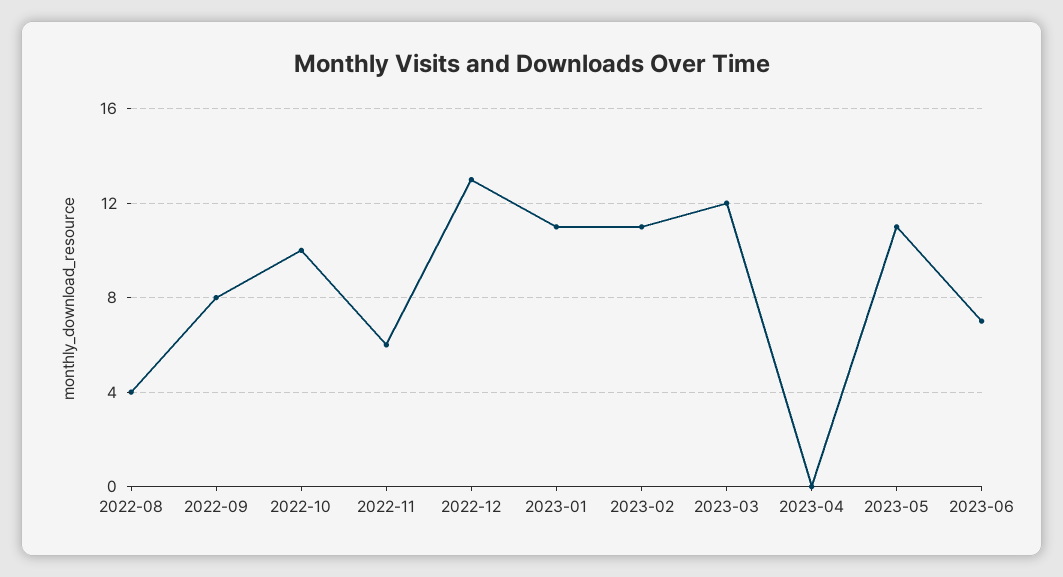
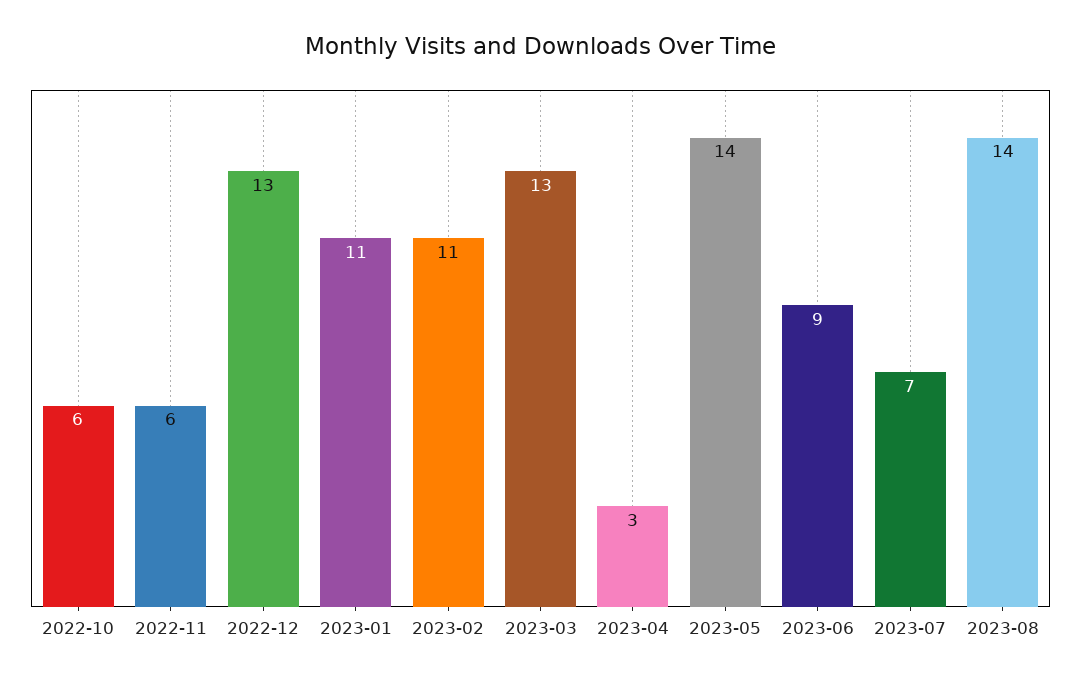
2022-08: 4 -> none
2022-09: 8 -> none
2022-10: 10 -> 6
2023-03: 12 -> 13
2023-04: 0 -> 3
2023-05: 11 -> 14
2023-06: 7 -> 9
2023-07: none -> 7
2023-08: none -> 14

